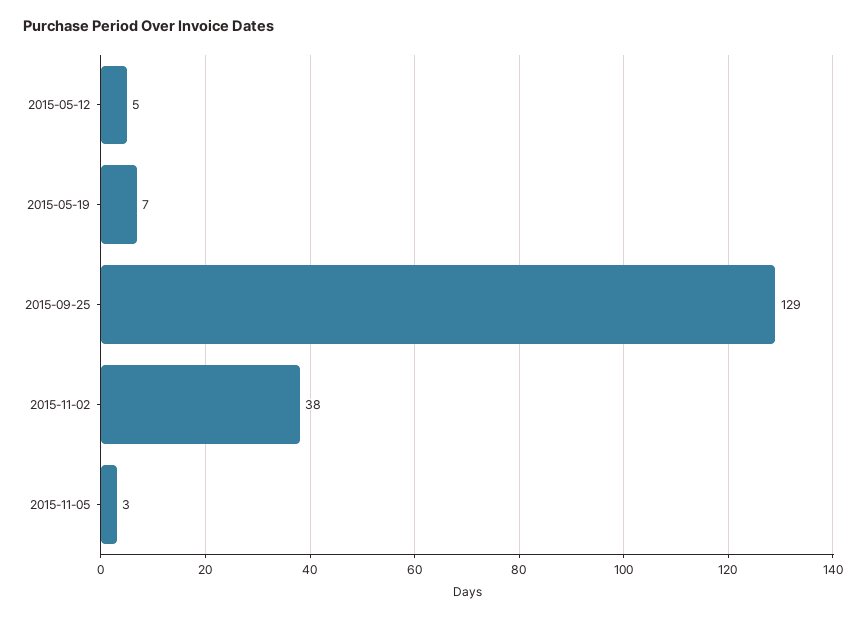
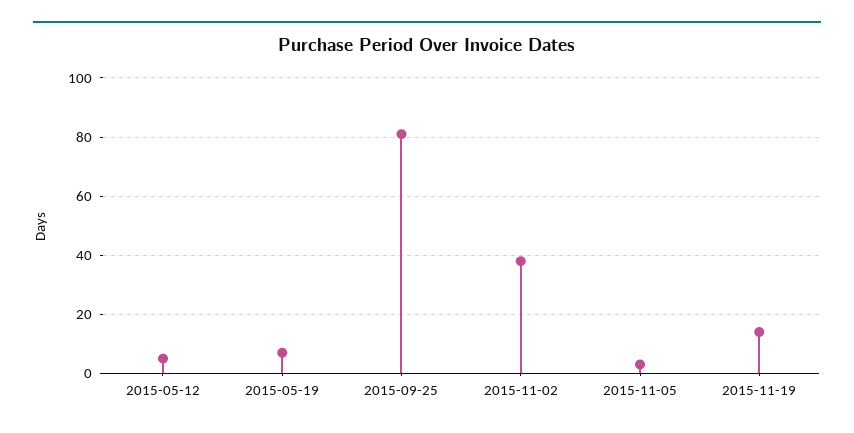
2015-09-25: 129 -> 80
2015-11-19: none -> 15

